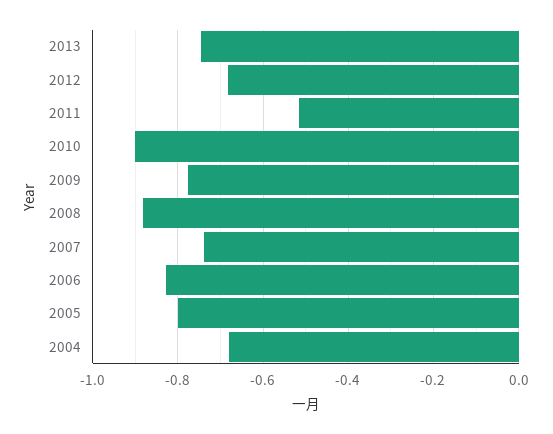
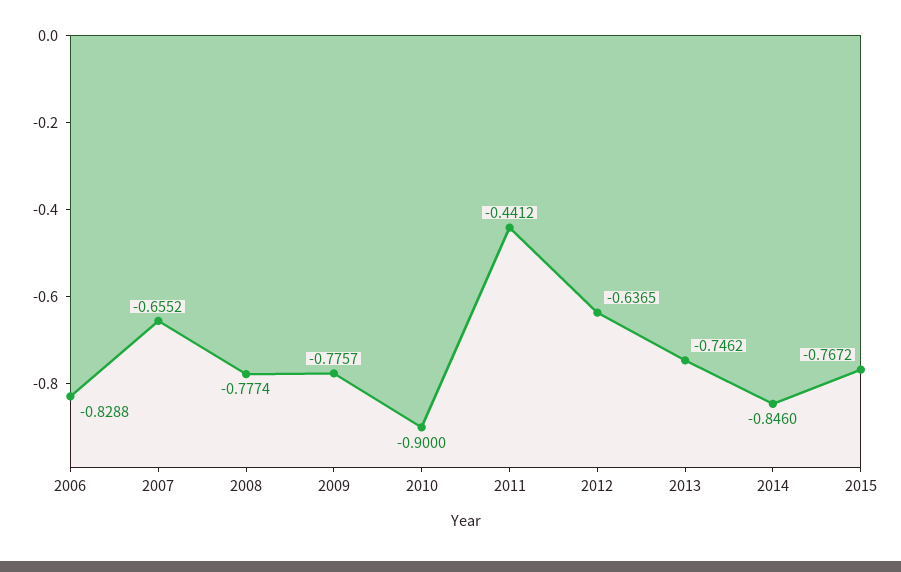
2012: -0.68 -> -0.6365
2011: -0.52 -> -0.4412
2008: -0.88 -> -0.7774
2007: -0.74 -> -0.6552
2005: -0.8 -> none
2004: -0.68 -> none
2014: none -> -0.846
2015: none -> -0.7672

